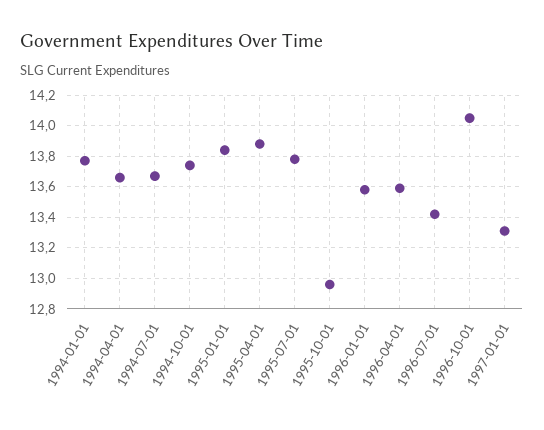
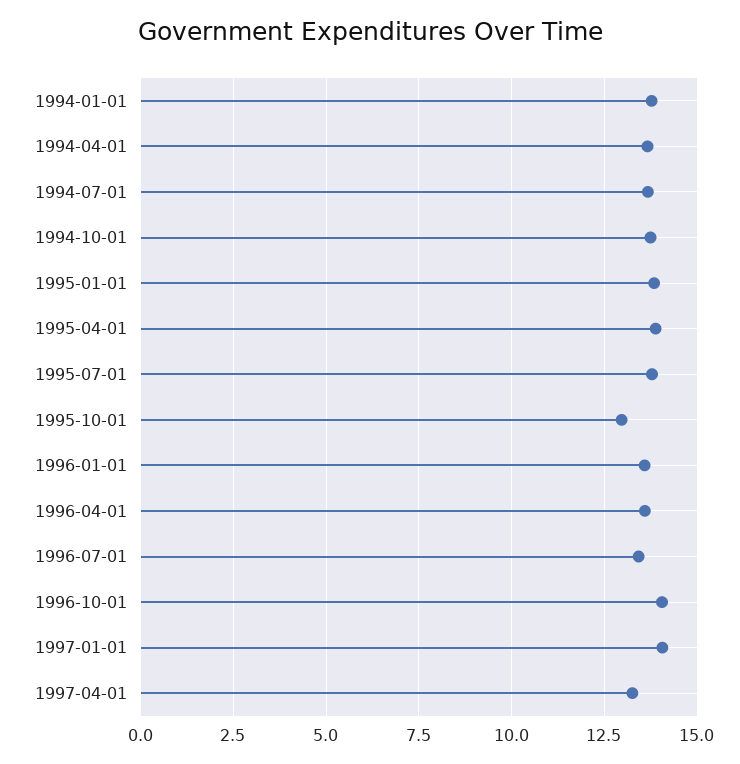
1997-01-01: 13.3 -> 14
1997-04-01: none -> 13.25

